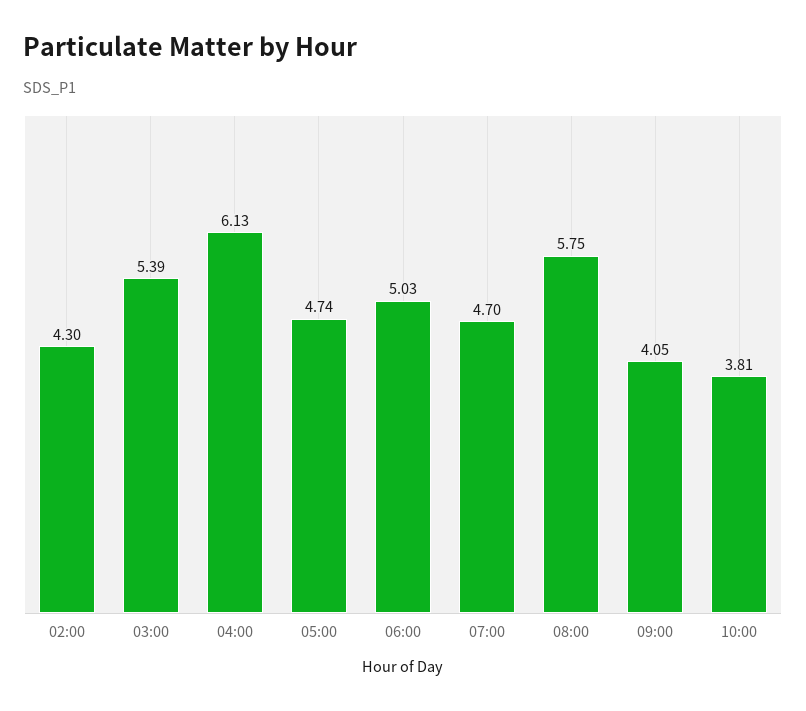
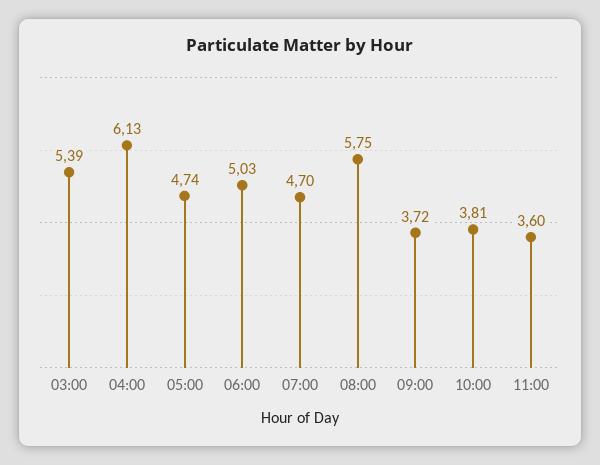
02:00: 4.3 -> none
09:00: 4.05 -> 3.72
11:00: none -> 3.6

